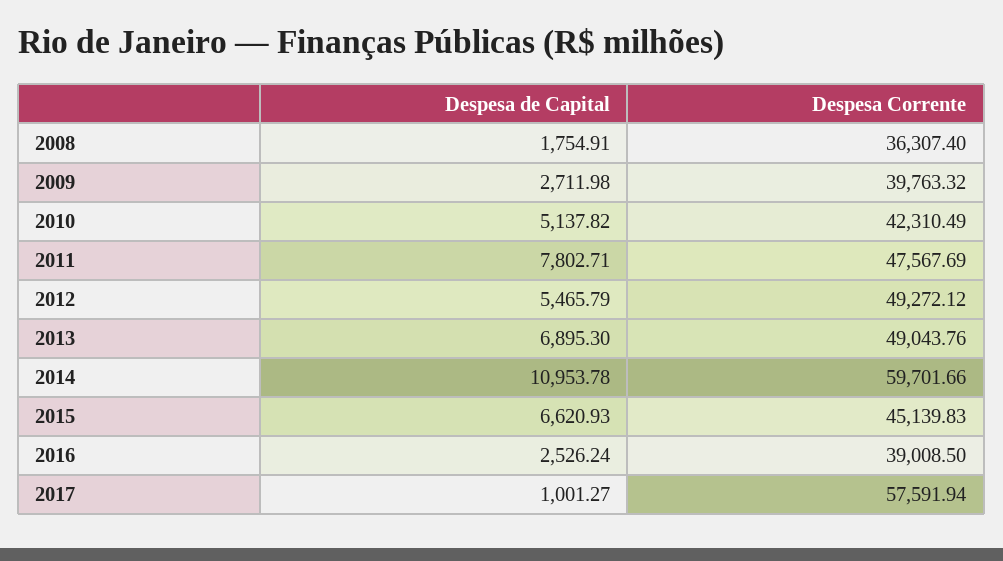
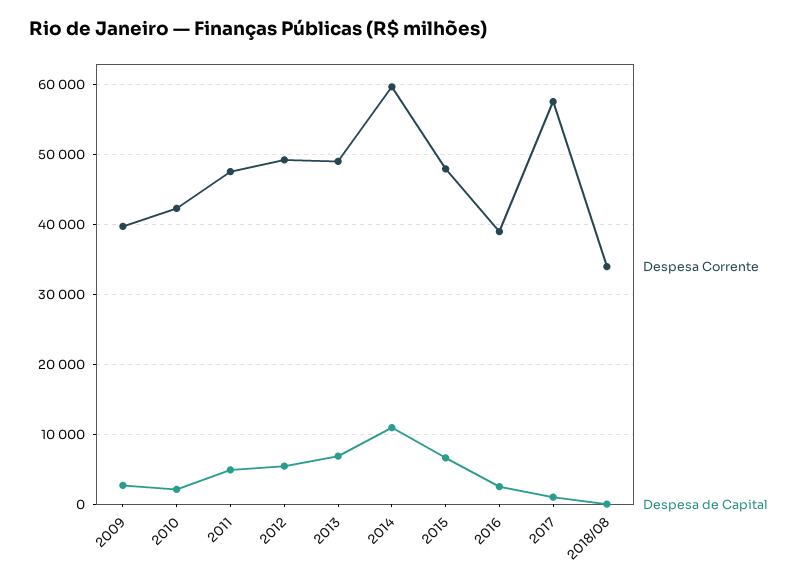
Despesa de Capital, 2008: 1754.91 -> none
Despesa Corrente, 2008: 36307.4 -> none
Despesa de Capital, 2010: 5137.82 -> 2000
Despesa de Capital, 2011: 7802.71 -> 5000
Despesa Corrente, 2015: 45139.83 -> 48000
Despesa Corrente, 2018/08: none -> 34000
Despesa de Capital, 2018/08: none -> 0

